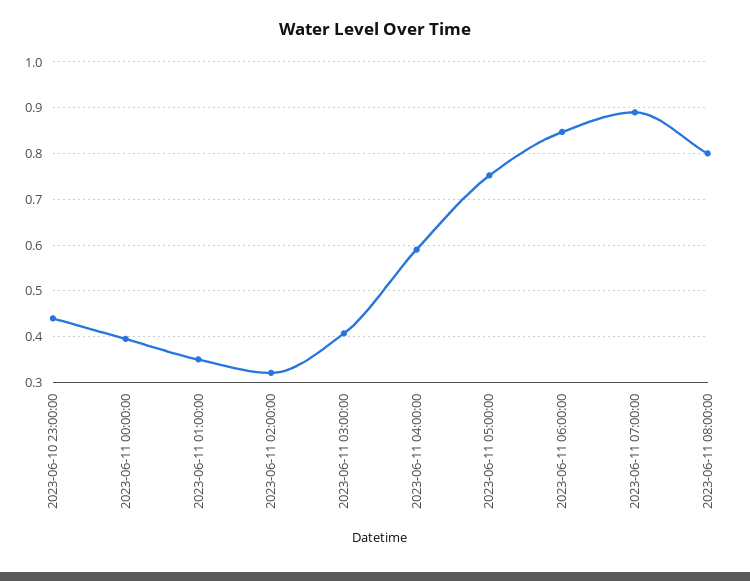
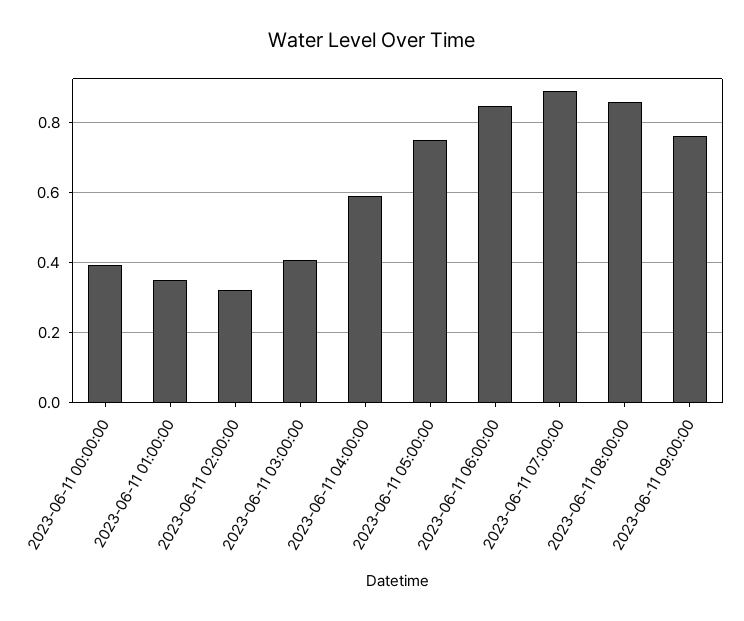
2023-06-10 23:00:00: 0.44 -> none
2023-06-11 08:00:00: 0.8 -> 0.86
2023-06-11 09:00:00: none -> 0.76

